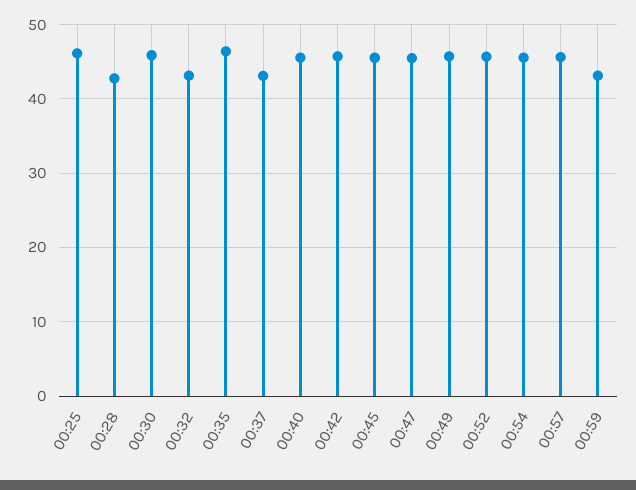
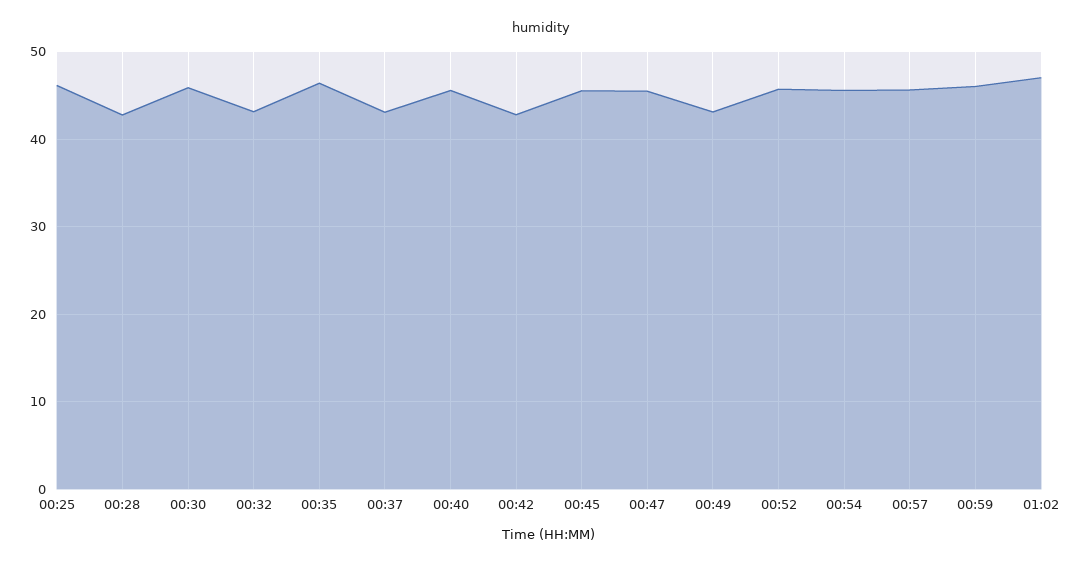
00:42: 46 -> 43
00:49: 46 -> 43
00:59: 43 -> 46
01:02: none -> 47

